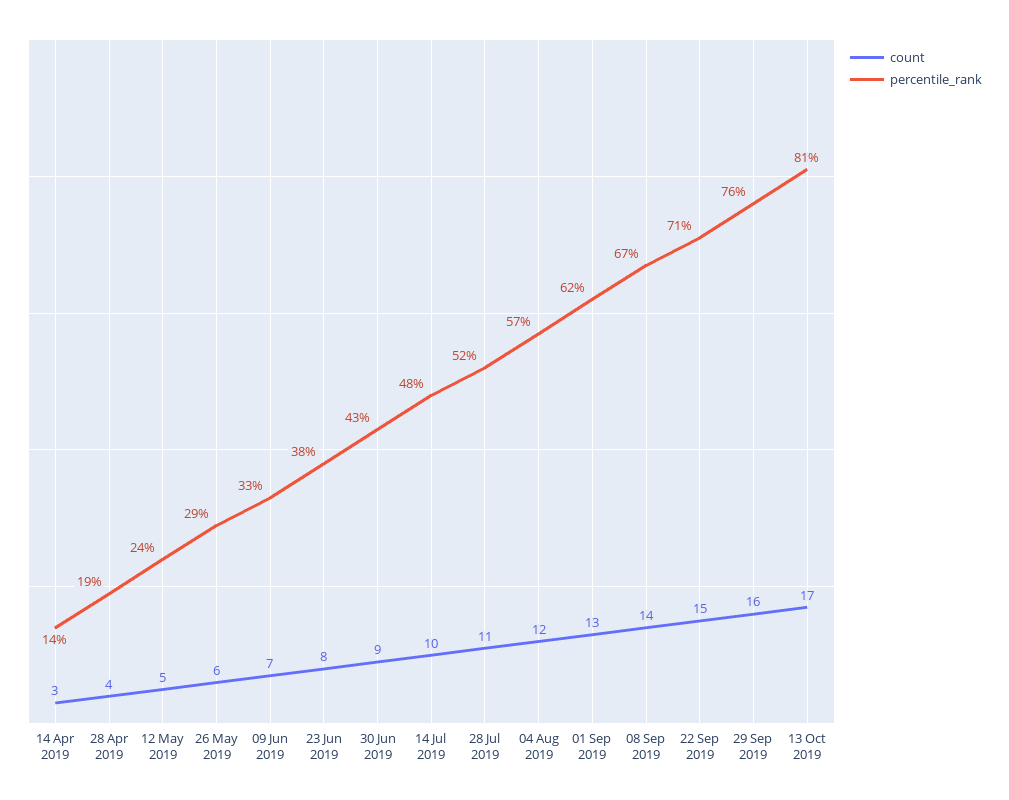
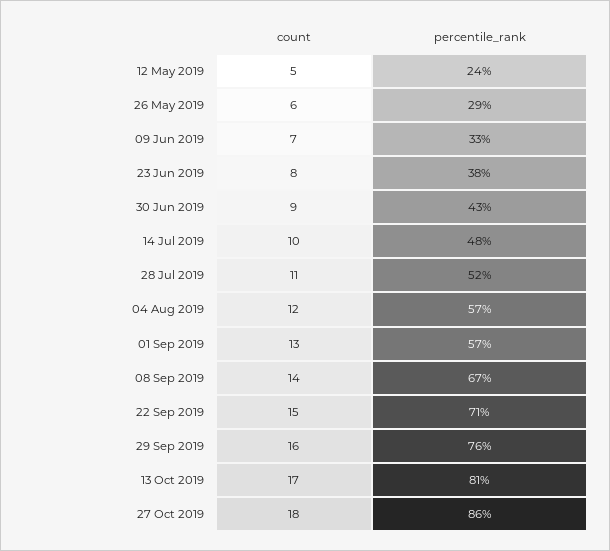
count, 14 Apr 2019: 3 -> none
percentile_rank, 14 Apr 2019: 14 -> none
count, 28 Apr 2019: 4 -> none
percentile_rank, 28 Apr 2019: 19 -> none
percentile_rank, 01 Sep 2019: 62 -> 57
count, 27 Oct 2019: none -> 18
percentile_rank, 27 Oct 2019: none -> 86

